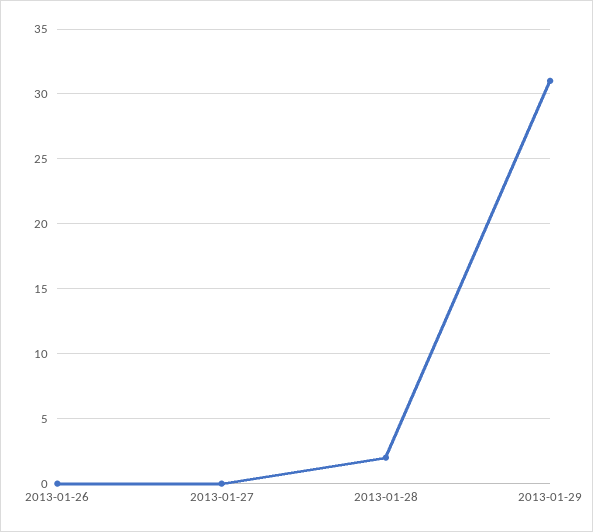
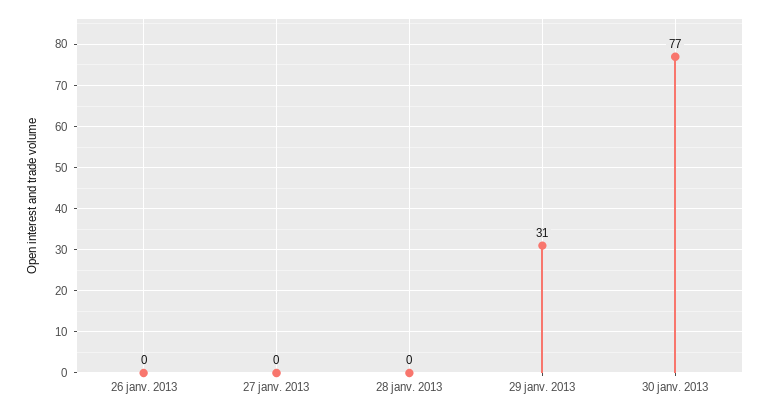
2013-01-28: 2 -> 0
30 janv. 2013: none -> 77

